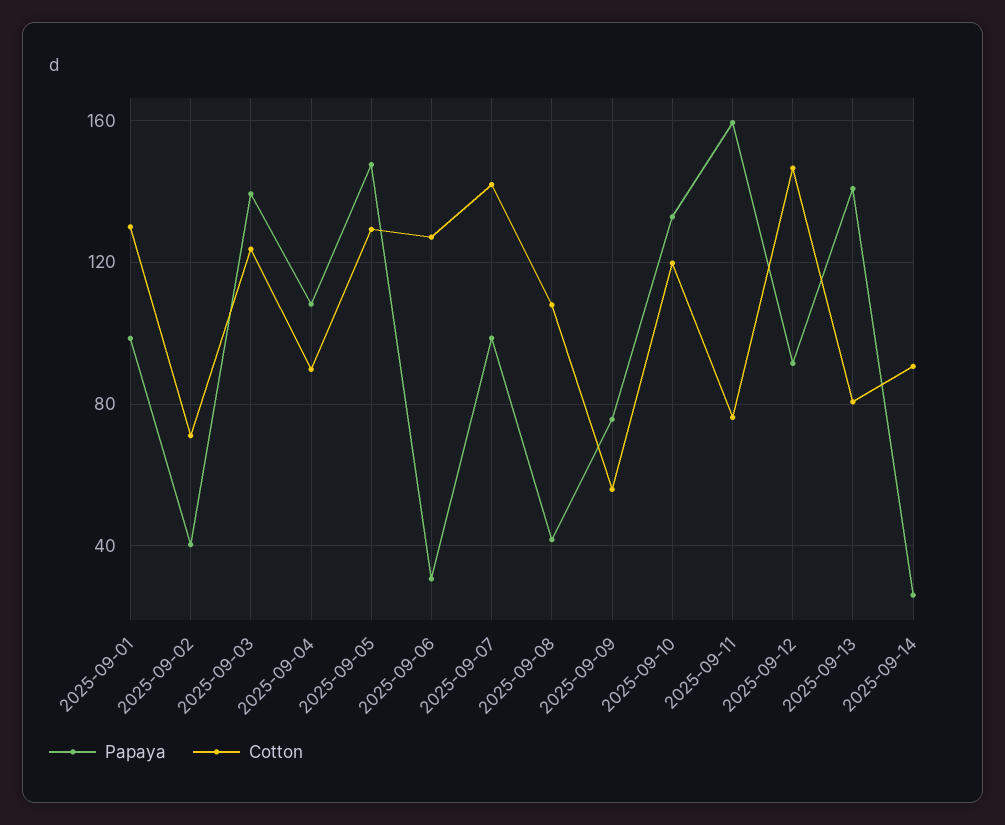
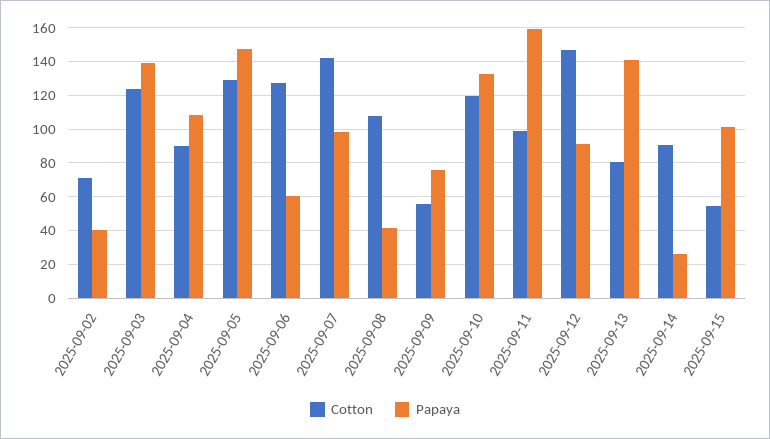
Papaya, 2025-09-01: 100 -> none
Cotton, 2025-09-01: 130 -> none
Papaya, 2025-09-06: 30 -> 60
Cotton, 2025-09-11: 75 -> 100
Cotton, 2025-09-15: none -> 55
Papaya, 2025-09-15: none -> 100

